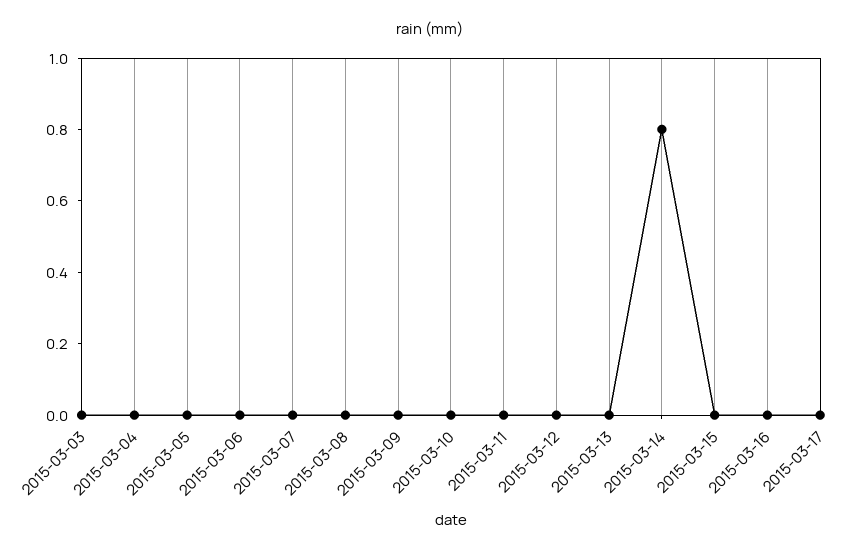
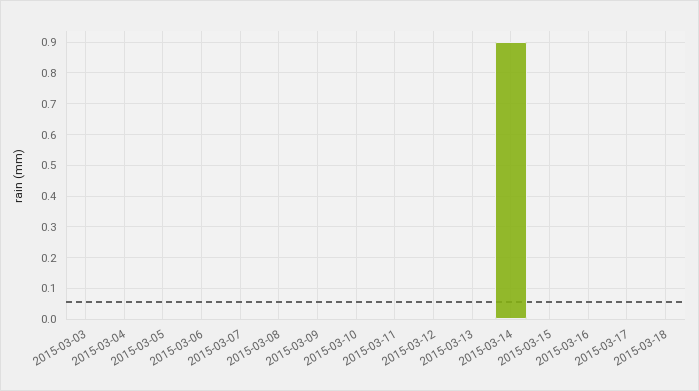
2015-03-14: 0.8 -> 0.9
2015-03-18: none -> 0

